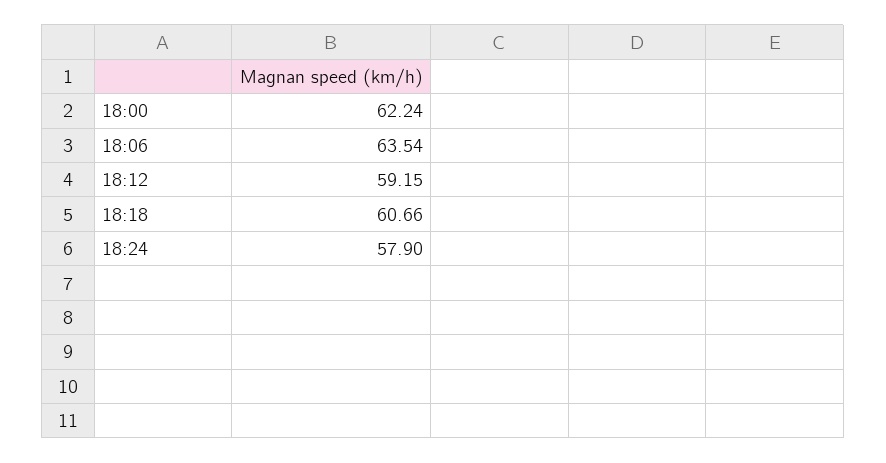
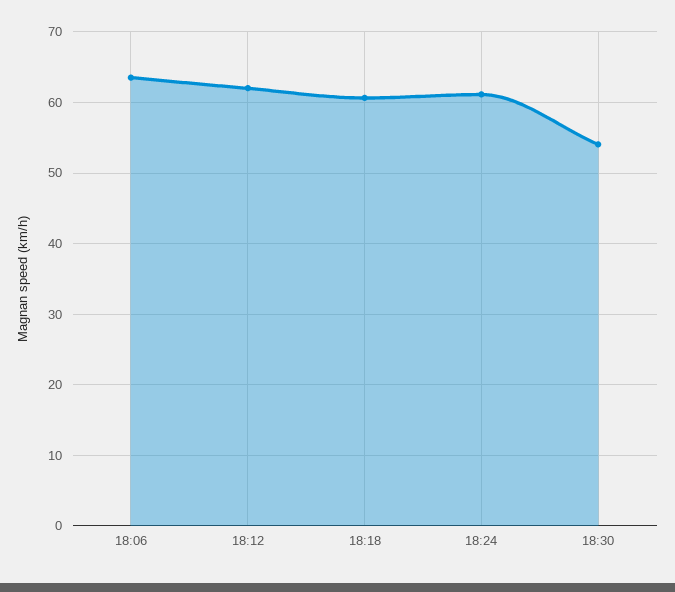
18:00: 62.24 -> none
18:12: 59.15 -> 62
18:24: 57.9 -> 61
18:30: none -> 54

